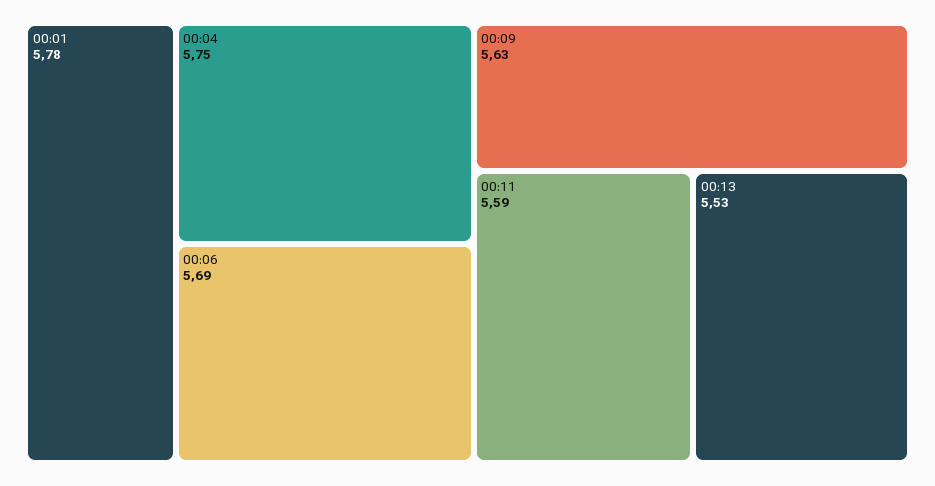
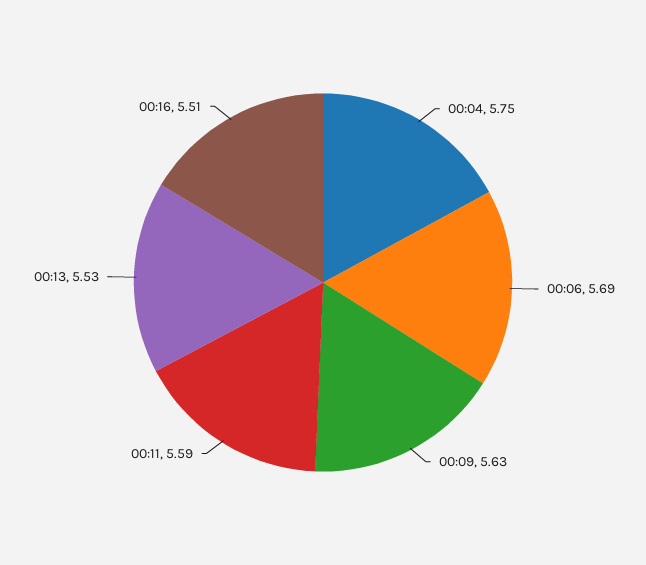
00:01: 5.78 -> none
00:16: none -> 5.51

